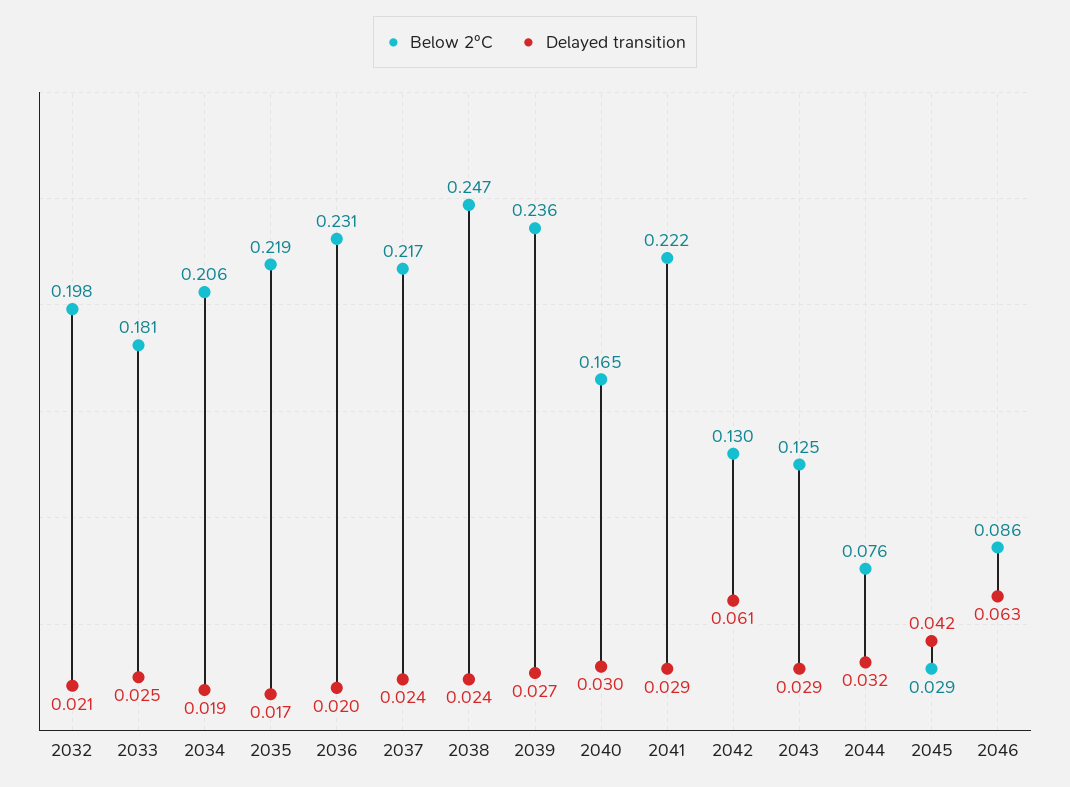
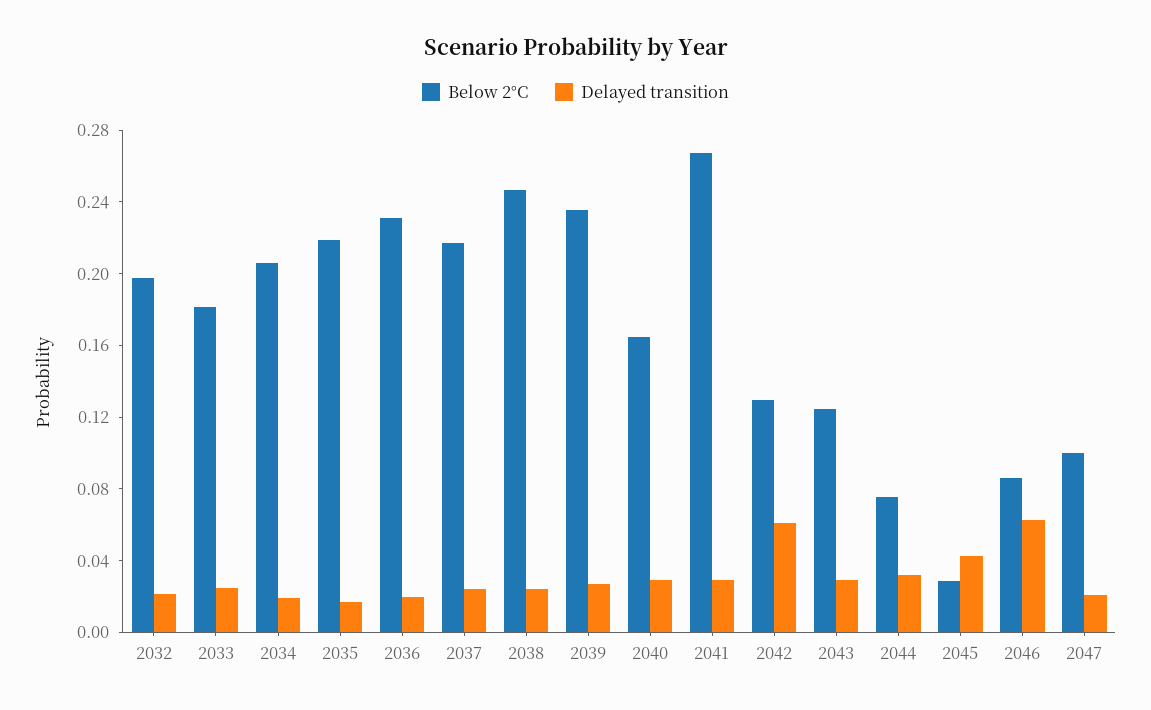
Below 2°C, 2041: 0.222 -> 0.27
Below 2°C, 2047: none -> 0.1
Delayed transition, 2047: none -> 0.02

